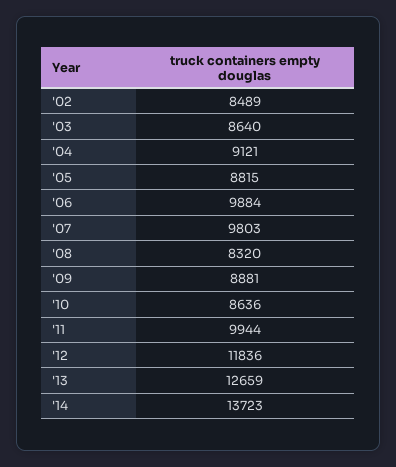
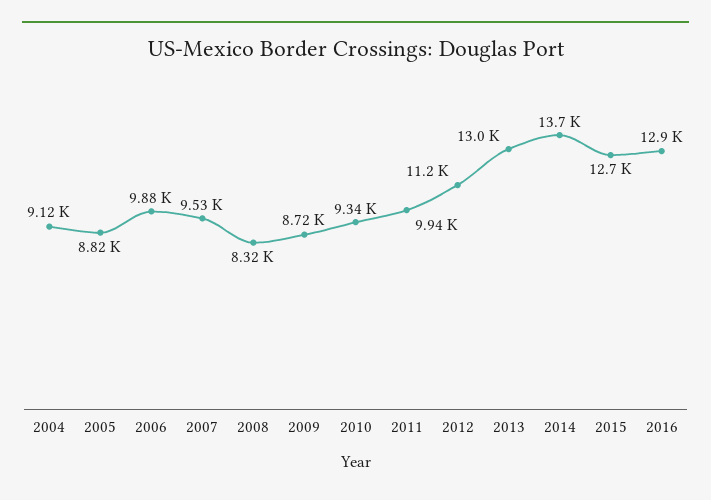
'02: 8489 -> none
'03: 8640 -> none
'07: 9803 -> 9530
'09: 8881 -> 8720
'10: 8636 -> 9340
'12: 11836 -> 11200
'13: 12659 -> 13000
2015: none -> 12700
2016: none -> 12900

